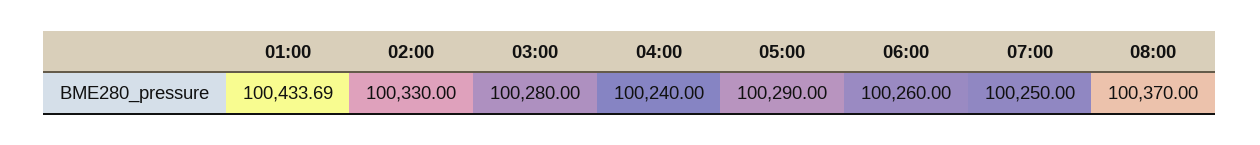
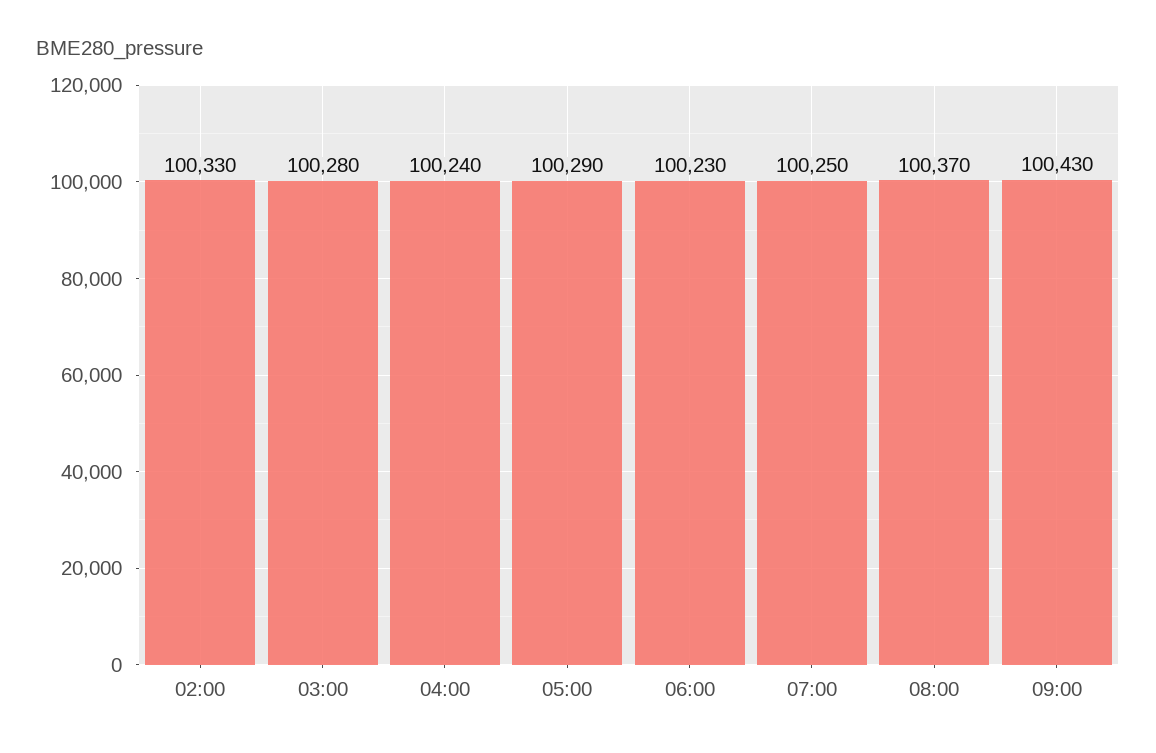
01:00: 100433.69 -> none
06:00: 100260 -> 100230
09:00: none -> 100430

